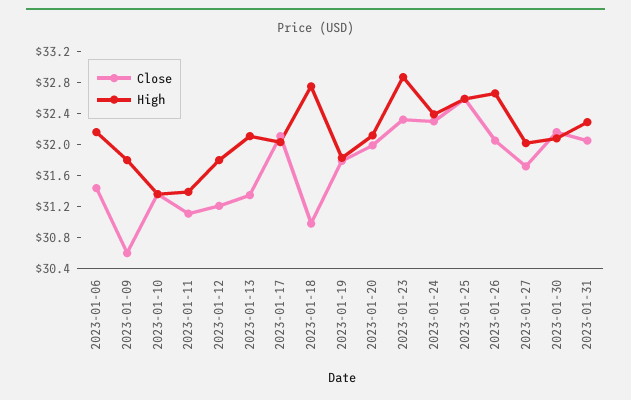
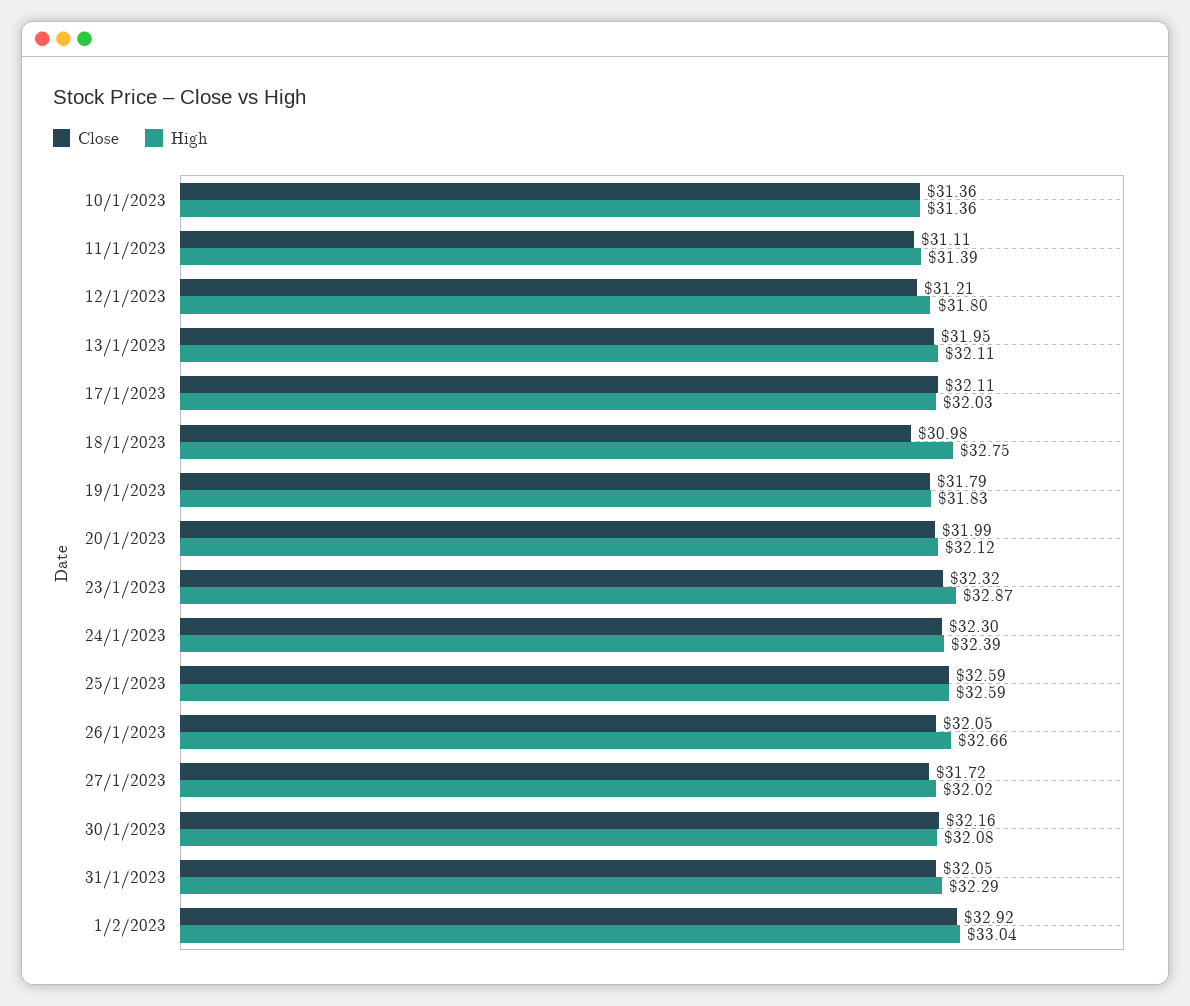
Close, 2023-01-06: 31.4 -> none
High, 2023-01-06: 32.2 -> none
Close, 2023-01-09: 30.6 -> none
High, 2023-01-09: 31.8 -> none
Close, 2023-01-13: 31.4 -> 31.95
Close, 1/2/2023: none -> 32.92
High, 1/2/2023: none -> 33.04

